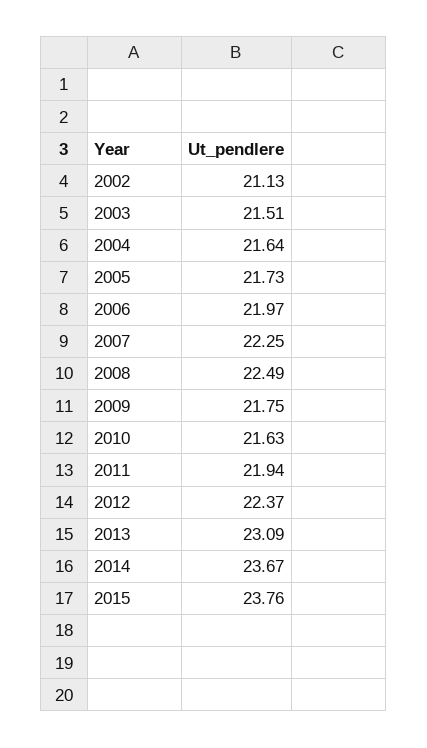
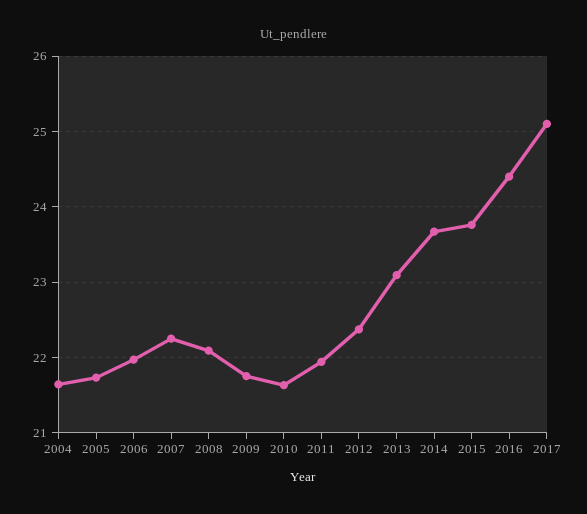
2002: 21.13 -> none
2003: 21.51 -> none
2008: 22.49 -> 22.1
2016: none -> 24.4
2017: none -> 25.1

